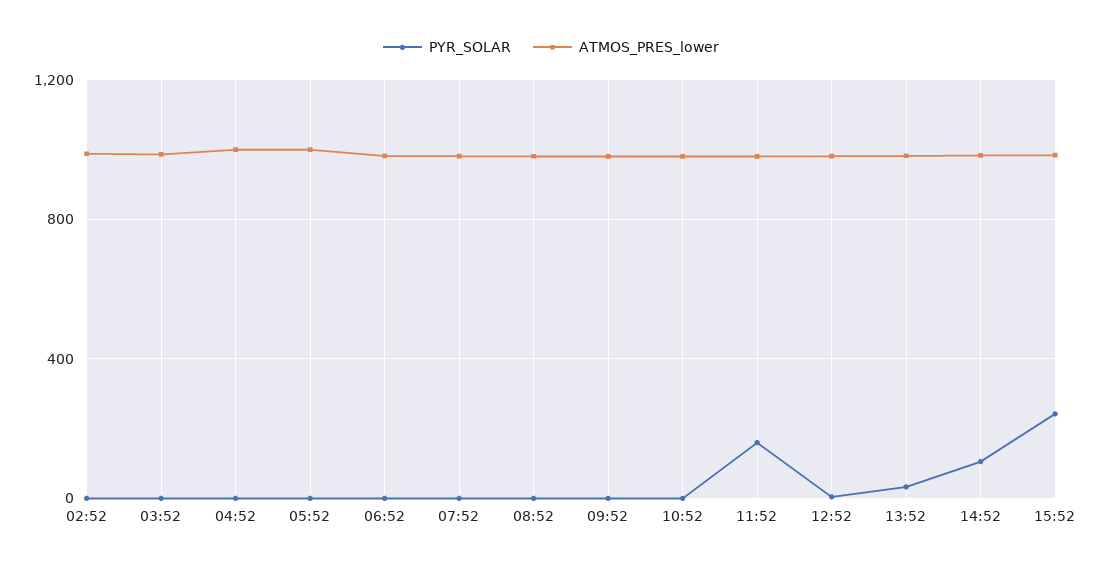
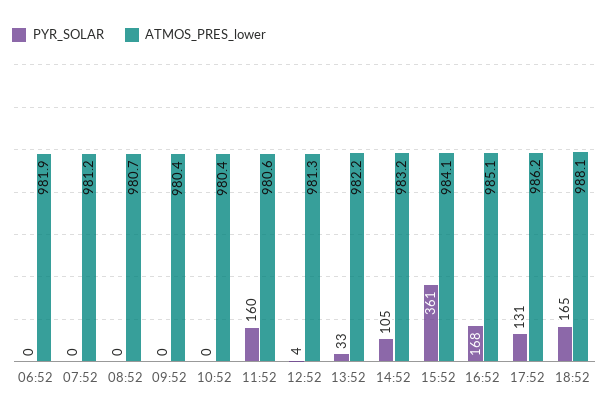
PYR_SOLAR, 02:52: 0 -> none
ATMOS_PRES_lower, 02:52: 1000 -> none
PYR_SOLAR, 03:52: 0 -> none
ATMOS_PRES_lower, 03:52: 1000 -> none
PYR_SOLAR, 04:52: 0 -> none
ATMOS_PRES_lower, 04:52: 1000 -> none
PYR_SOLAR, 05:52: 0 -> none
ATMOS_PRES_lower, 05:52: 1000 -> none
PYR_SOLAR, 15:52: 250 -> 361
PYR_SOLAR, 16:52: none -> 168
ATMOS_PRES_lower, 16:52: none -> 985.1
PYR_SOLAR, 17:52: none -> 131
ATMOS_PRES_lower, 17:52: none -> 986.2
PYR_SOLAR, 18:52: none -> 165
ATMOS_PRES_lower, 18:52: none -> 988.1

